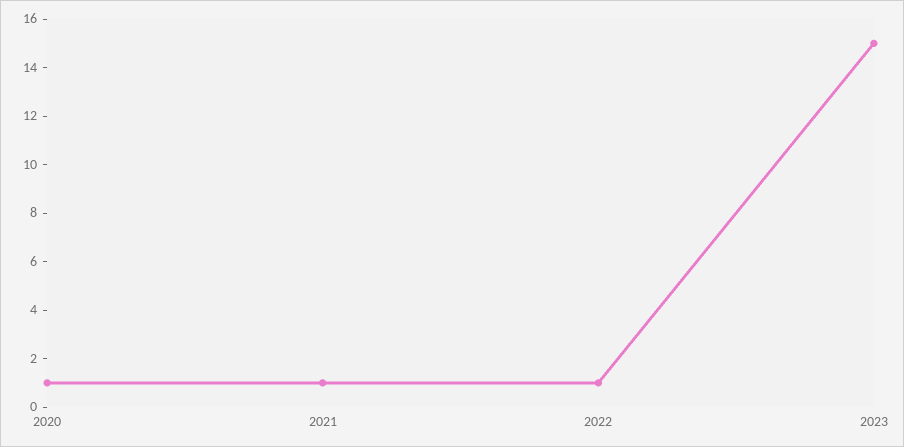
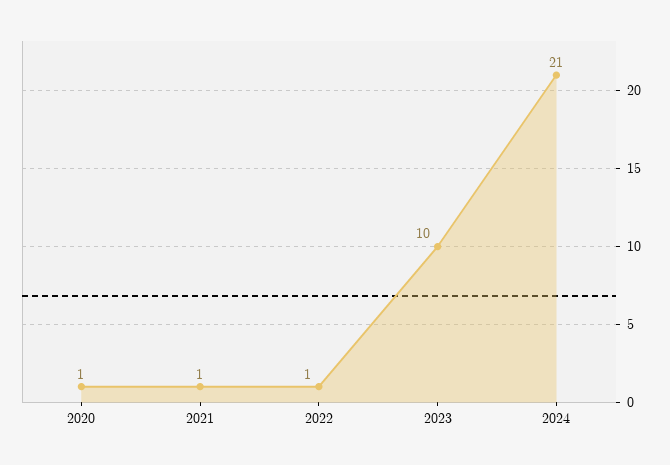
2023: 15 -> 10
2024: none -> 21

